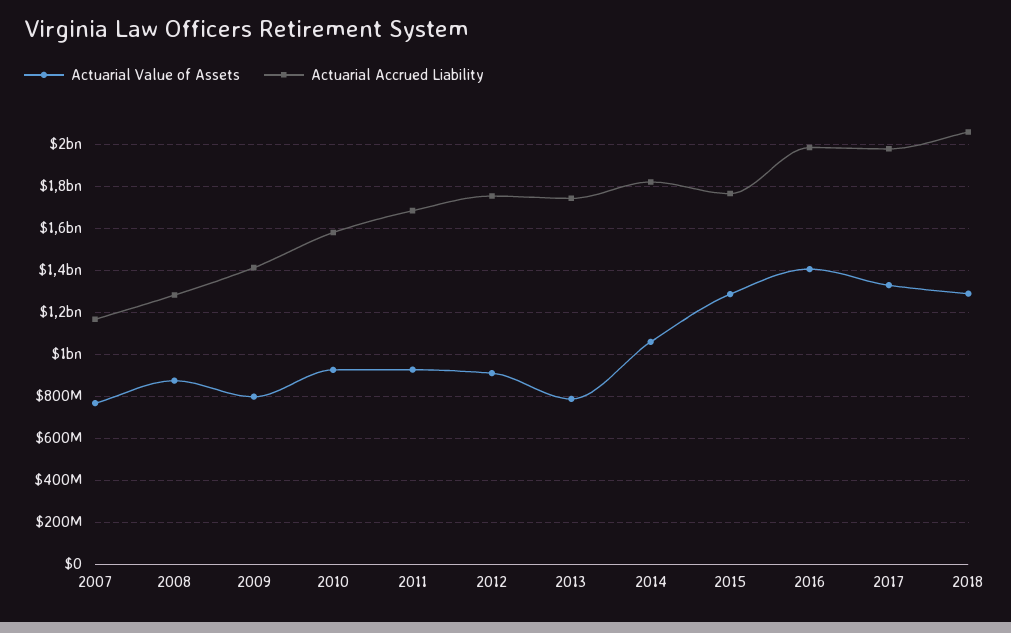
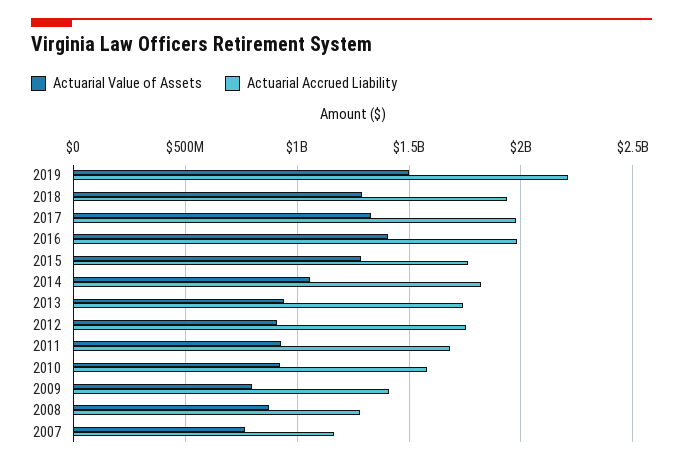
Actuarial Value of Assets, 2013: 800000000 -> 950000000
Actuarial Accrued Liability, 2018: 2050000000 -> 1950000000
Actuarial Value of Assets, 2019: none -> 1500000000
Actuarial Accrued Liability, 2019: none -> 2200000000

